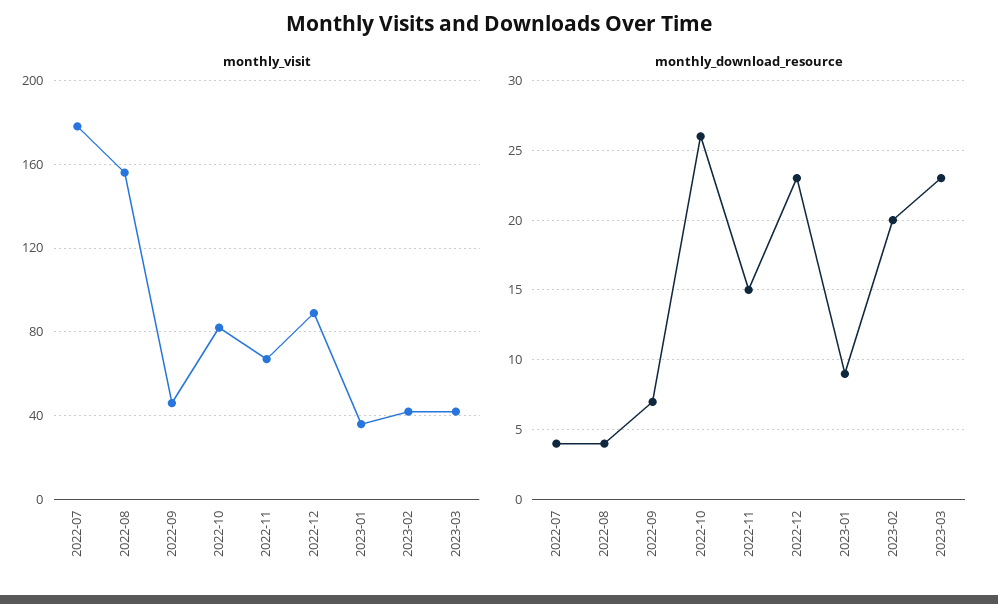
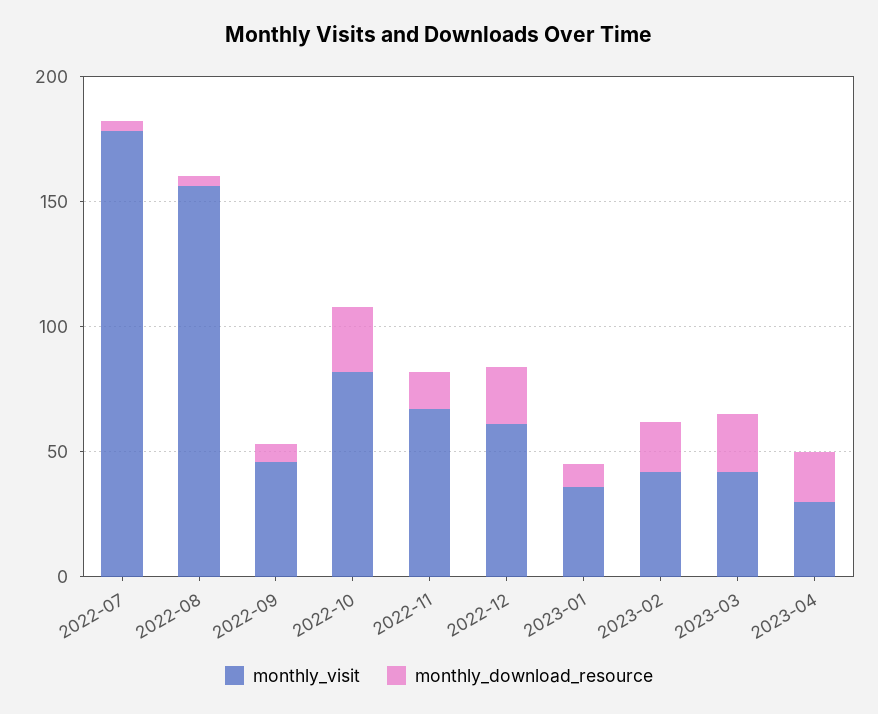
monthly_visit, 2022-12: 90 -> 60
monthly_visit, 2023-04: none -> 30
monthly_download_resource, 2023-04: none -> 20

